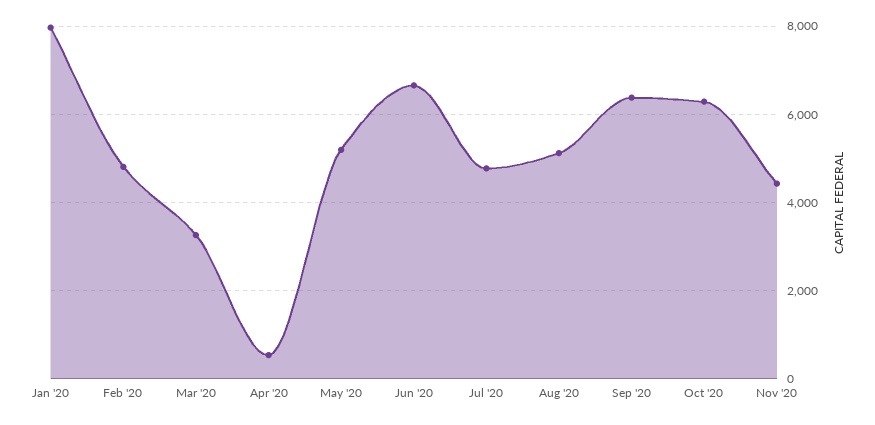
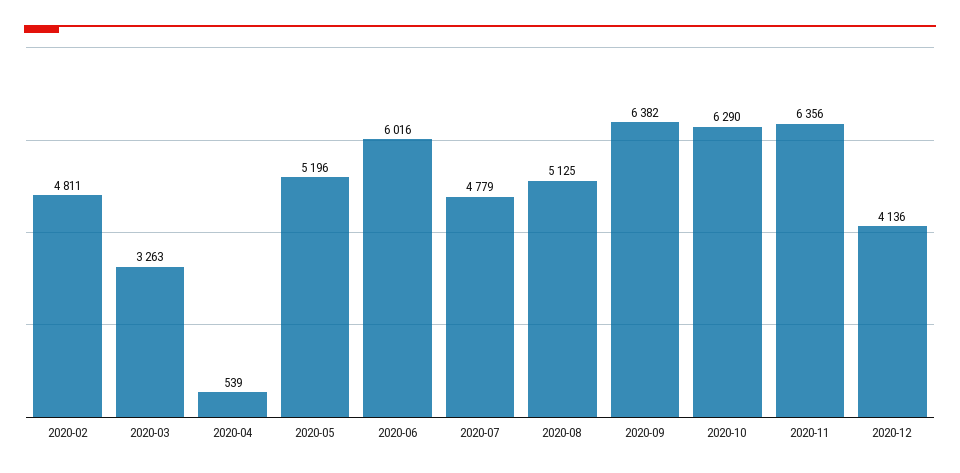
Jan '20: 8000 -> none
Jun '20: 6600 -> 6016
Nov '20: 4400 -> 6356
2020-12: none -> 4136

